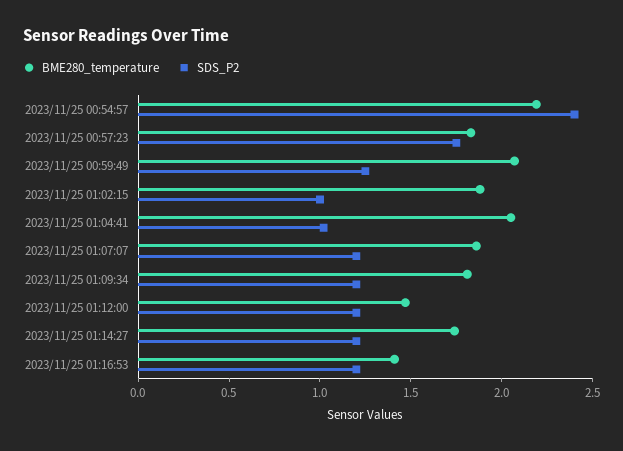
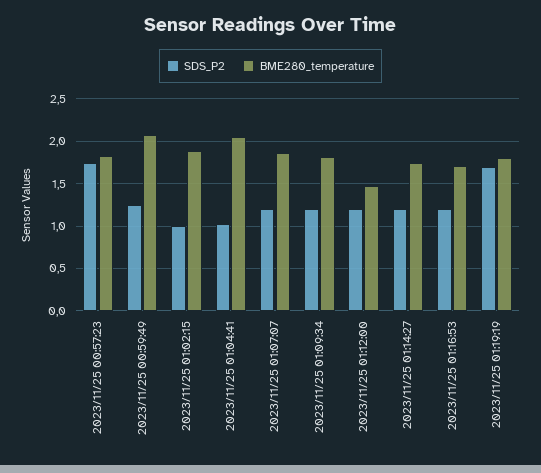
BME280_temperature, 2023/11/25 00:54:57: 2.2 -> none
SDS_P2, 2023/11/25 00:54:57: 2.4 -> none
BME280_temperature, 2023/11/25 01:16:53: 1.4 -> 1.7
SDS_P2, 2023/11/25 01:19:19: none -> 1.7
BME280_temperature, 2023/11/25 01:19:19: none -> 1.8

